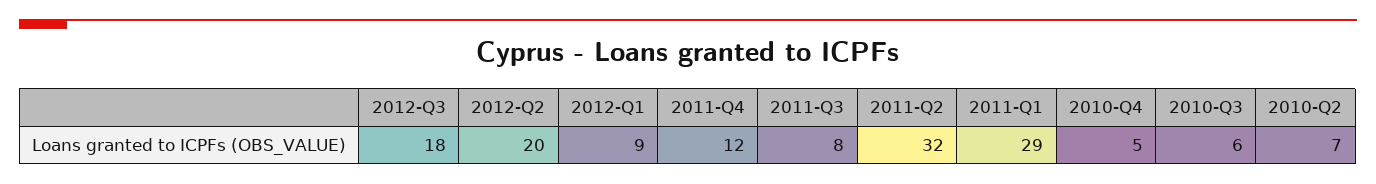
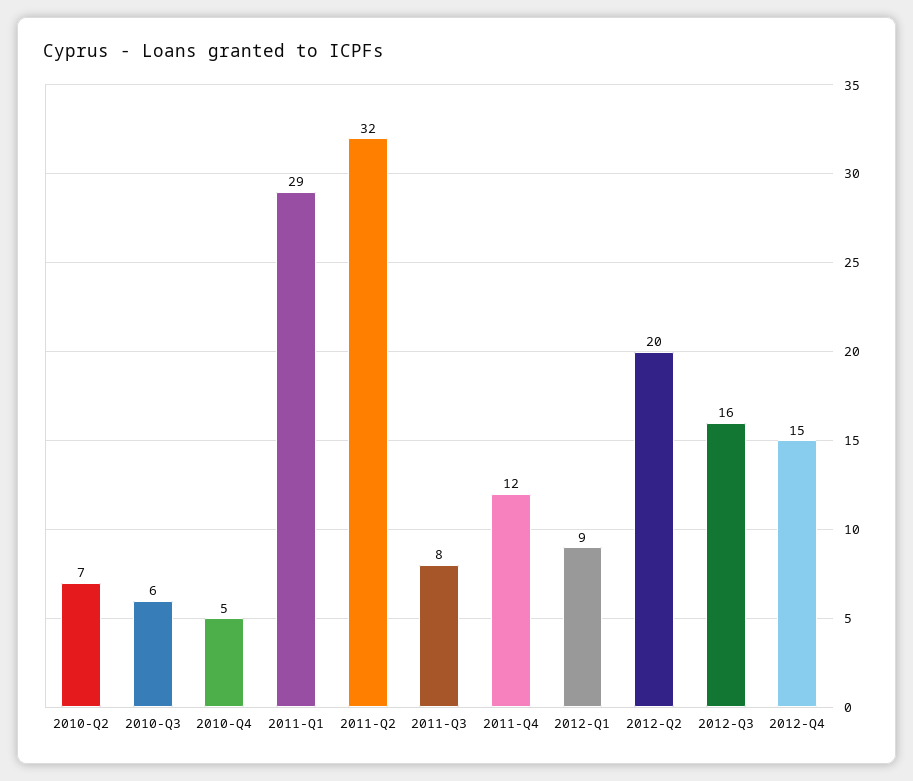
2012-Q3: 18 -> 16
2012-Q4: none -> 15

